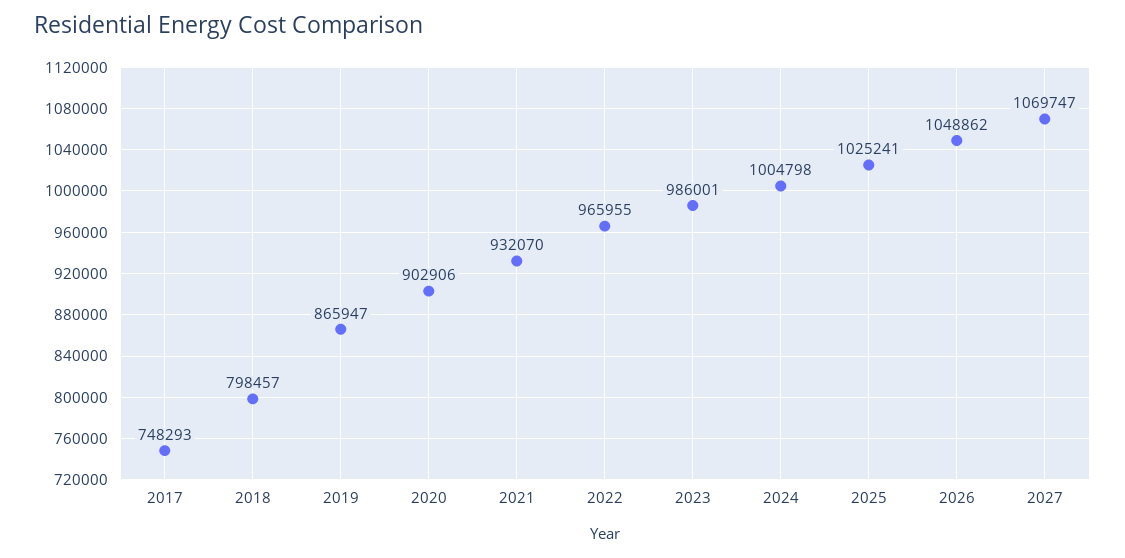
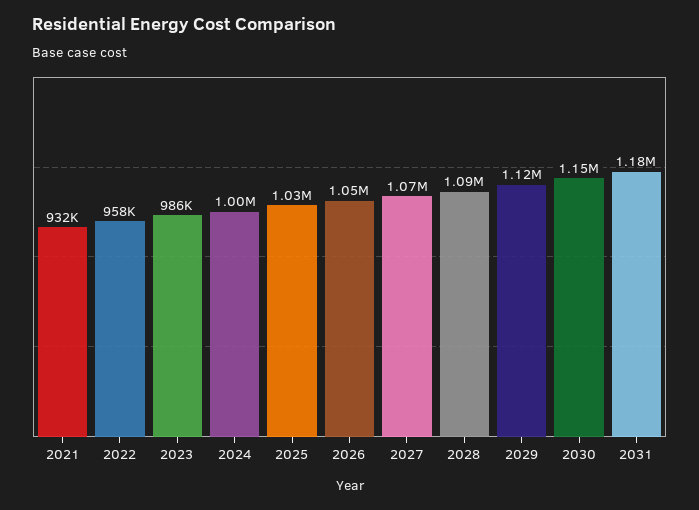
2017: 748293 -> none
2018: 798457 -> none
2019: 865947 -> none
2020: 902906 -> none
2022: 965955 -> 958000
2028: none -> 1090000
2029: none -> 1120000
2030: none -> 1150000
2031: none -> 1180000

